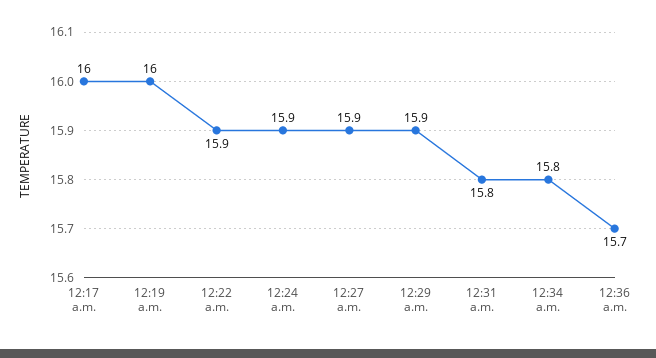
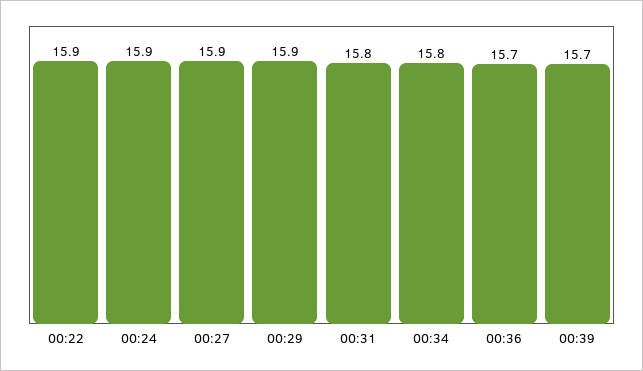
12:17 a.m.: 16 -> none
12:19 a.m.: 16 -> none
00:39: none -> 15.7

